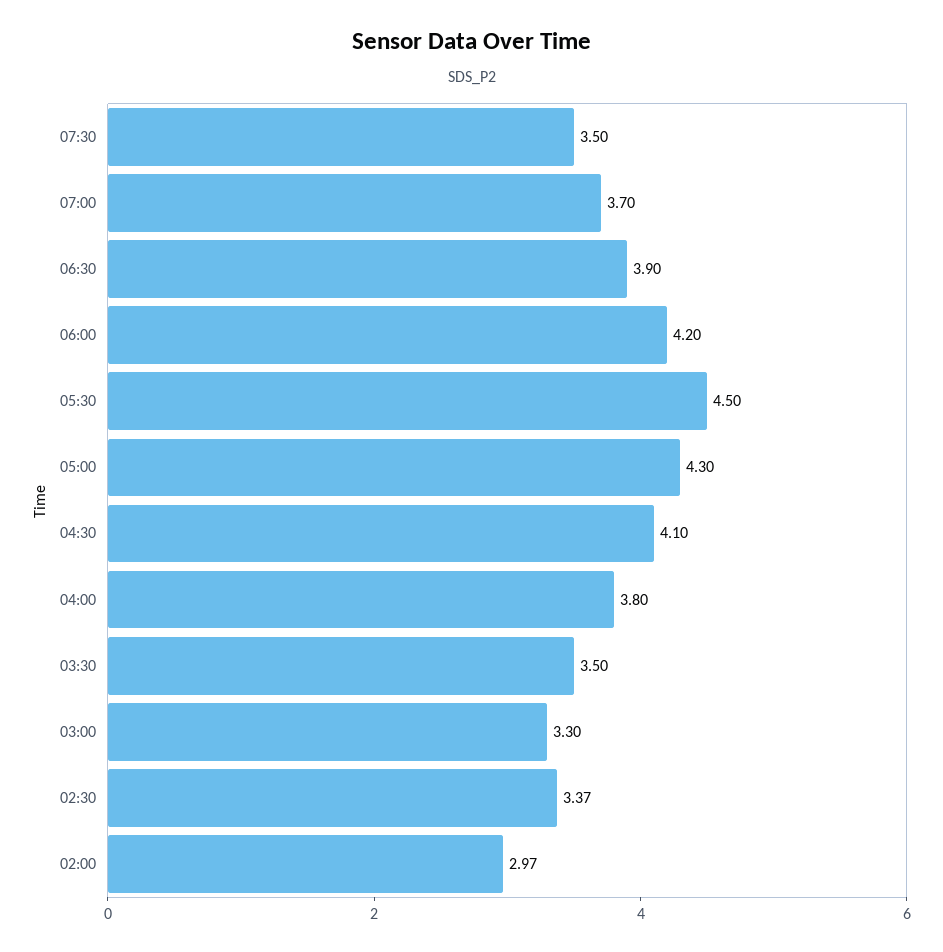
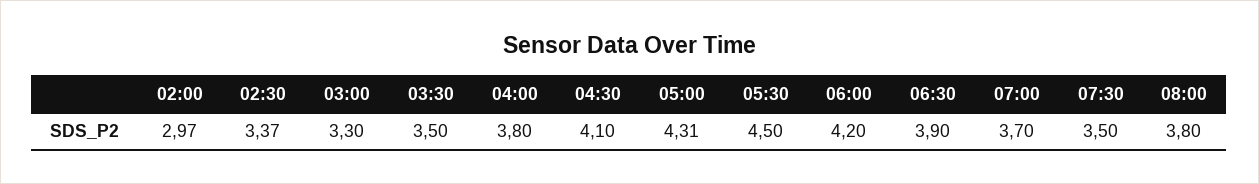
05:00: 4.3 -> 4.31
08:00: none -> 3.8

